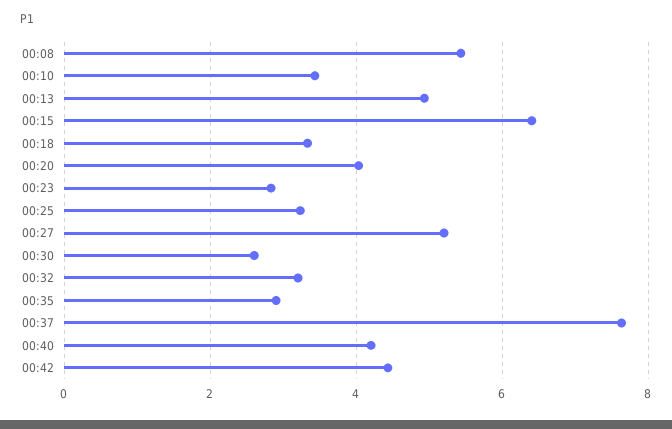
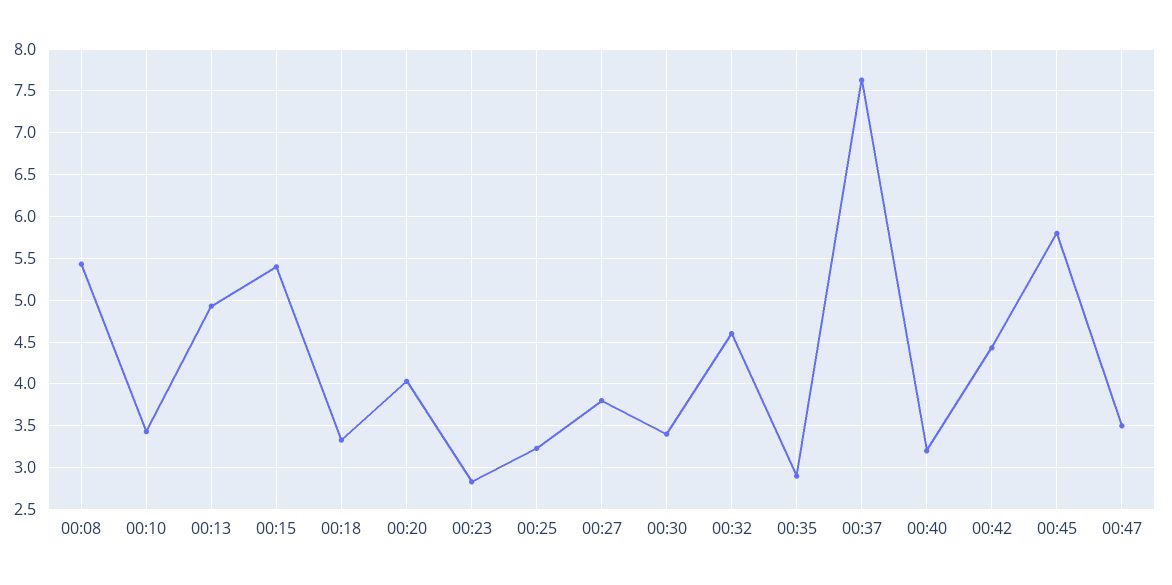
00:15: 6.4 -> 5.4
00:27: 5.2 -> 3.8
00:30: 2.6 -> 3.4
00:32: 3.2 -> 4.6
00:40: 4.2 -> 3.2
00:45: none -> 5.8
00:47: none -> 3.5

